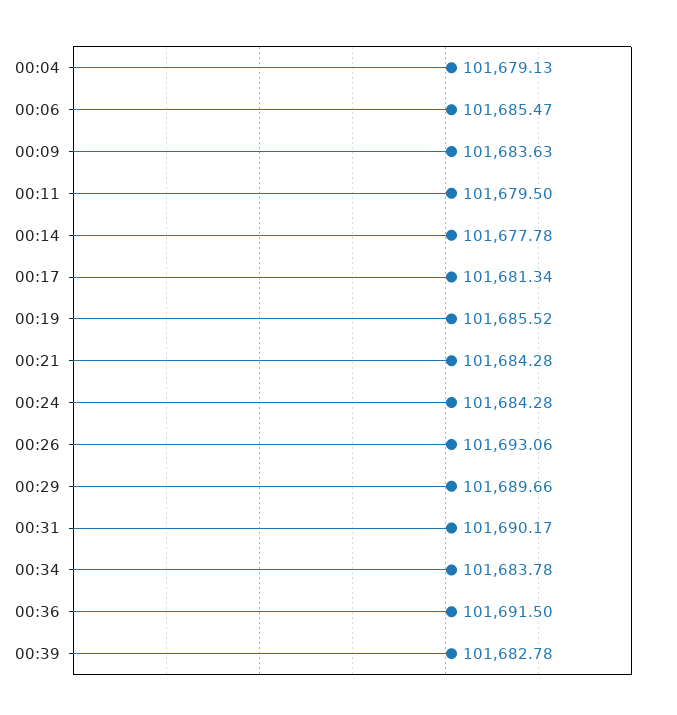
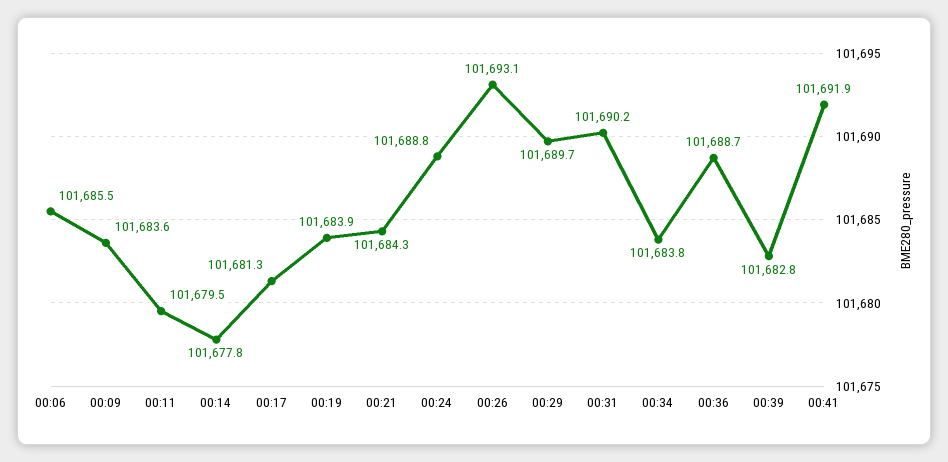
00:04: 101679.13 -> none
00:19: 101685.52 -> 101683.9
00:24: 101684.28 -> 101688.8
00:36: 101691.5 -> 101688.7
00:41: none -> 101691.9

